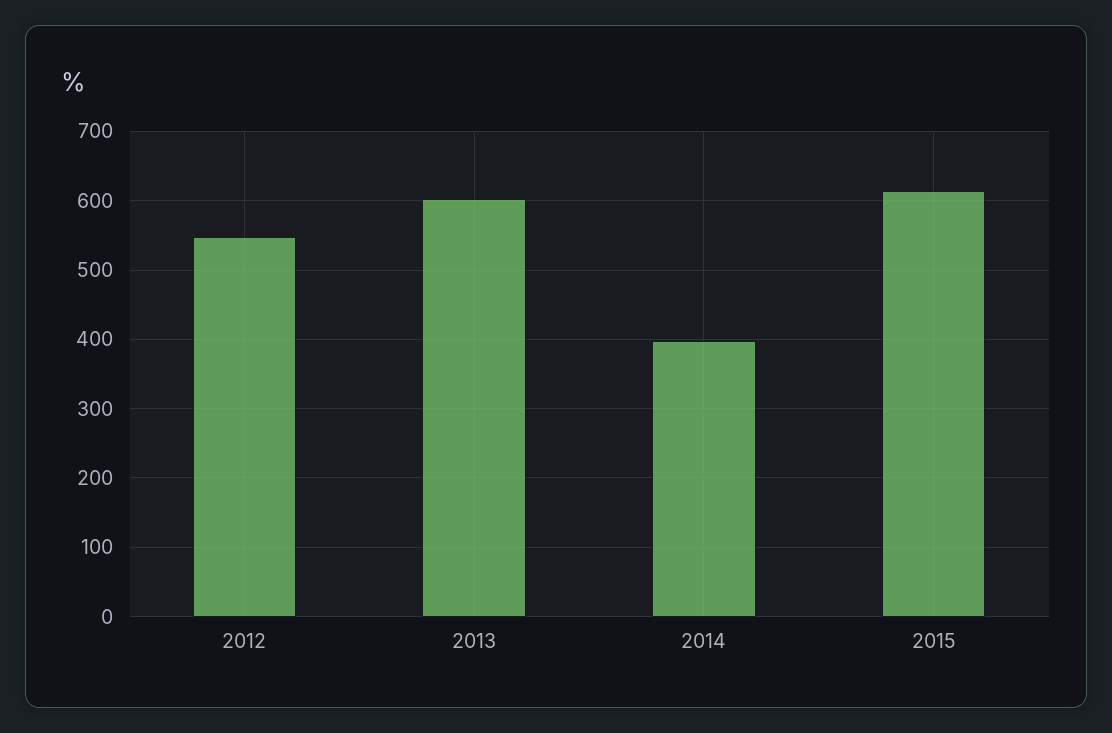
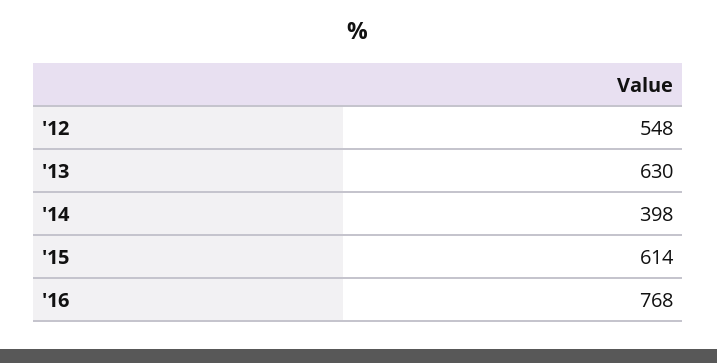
2013: 600 -> 630
'16: none -> 768

